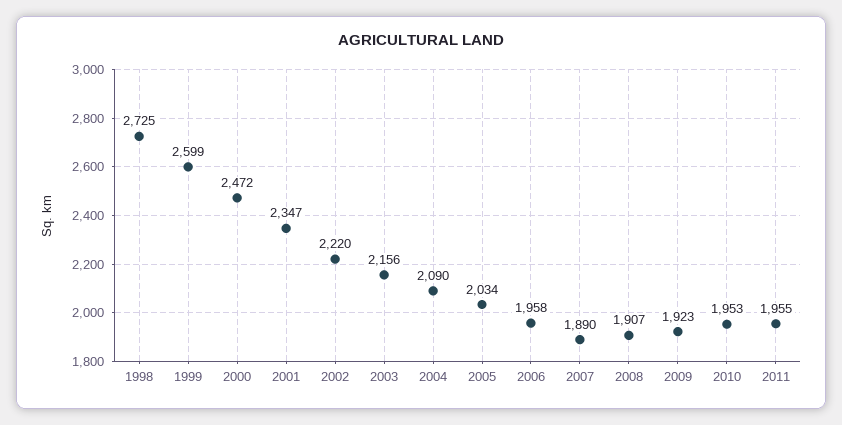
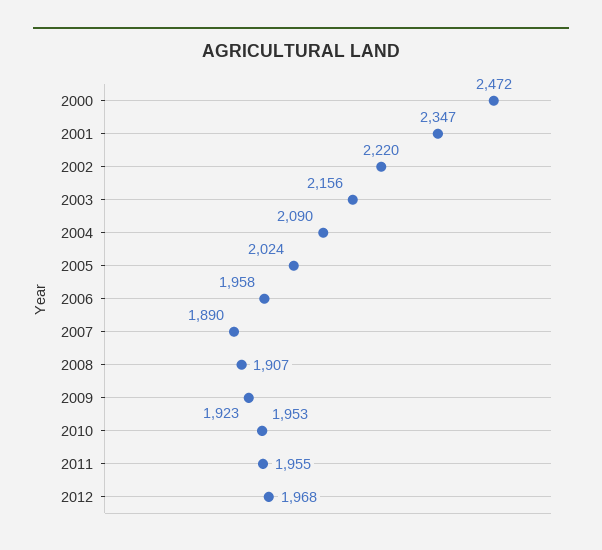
1998: 2725 -> none
1999: 2599 -> none
2005: 2034 -> 2024
2012: none -> 1968

